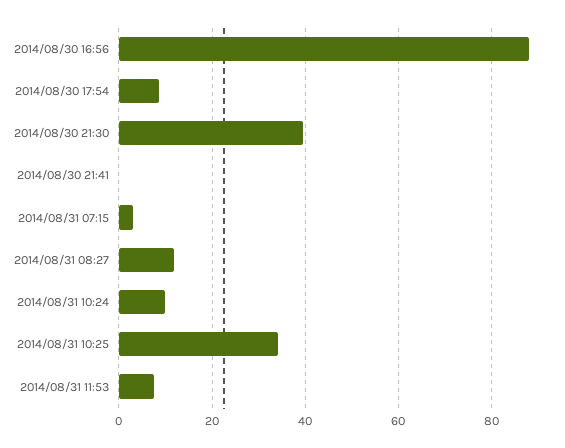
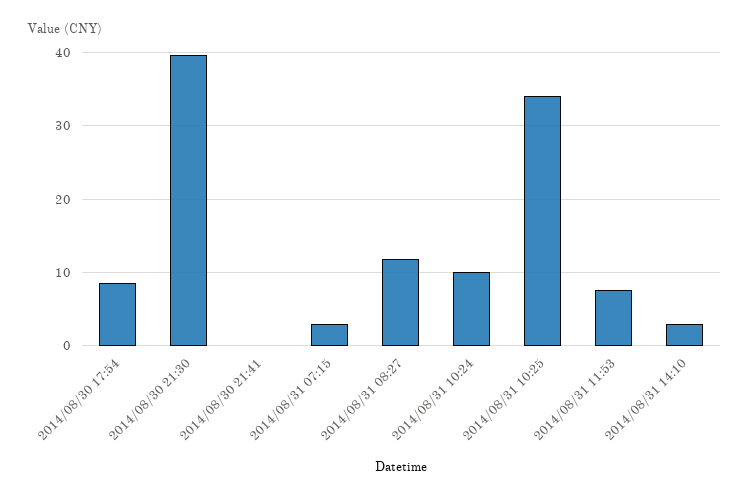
2014/08/30 16:56: 88 -> none
2014/08/31 14:10: none -> 3

